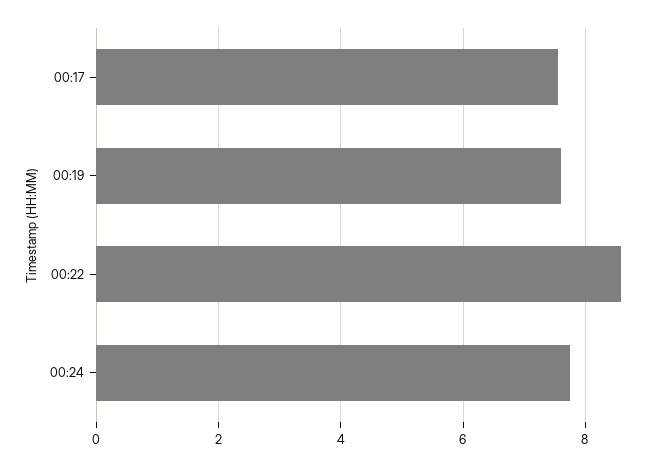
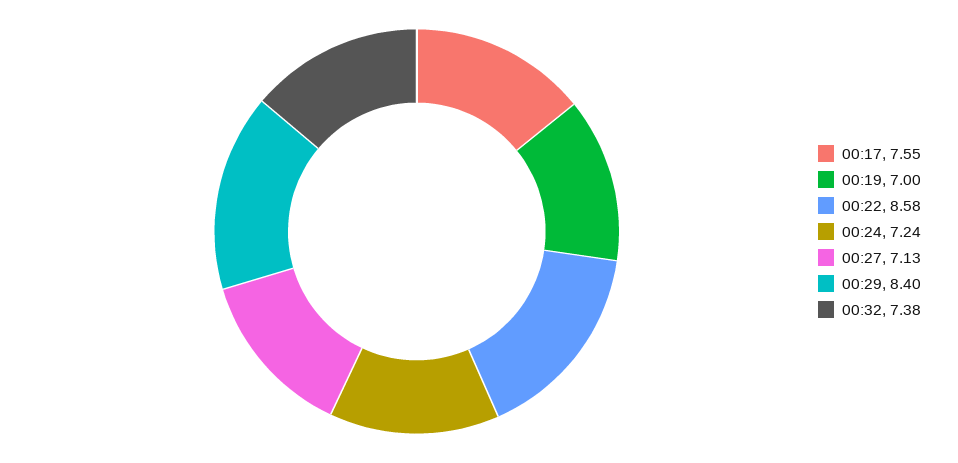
00:19: 7.6 -> 7
00:24: 7.8 -> 7.24
00:27: none -> 7.13
00:29: none -> 8.4
00:32: none -> 7.38

